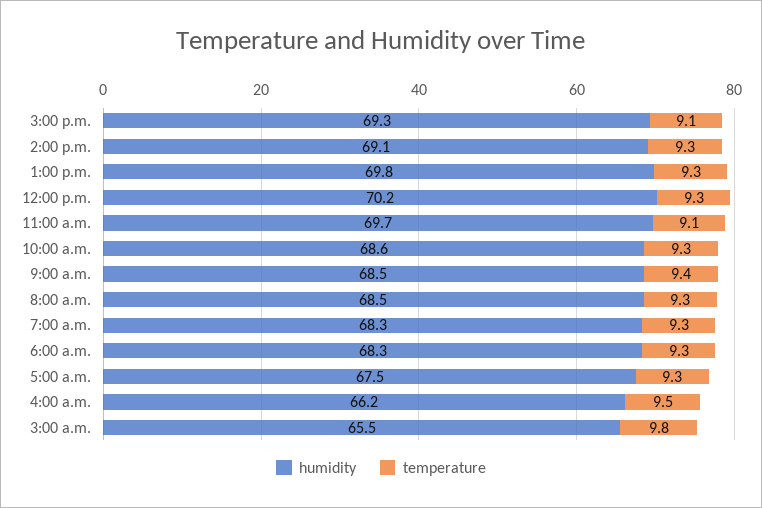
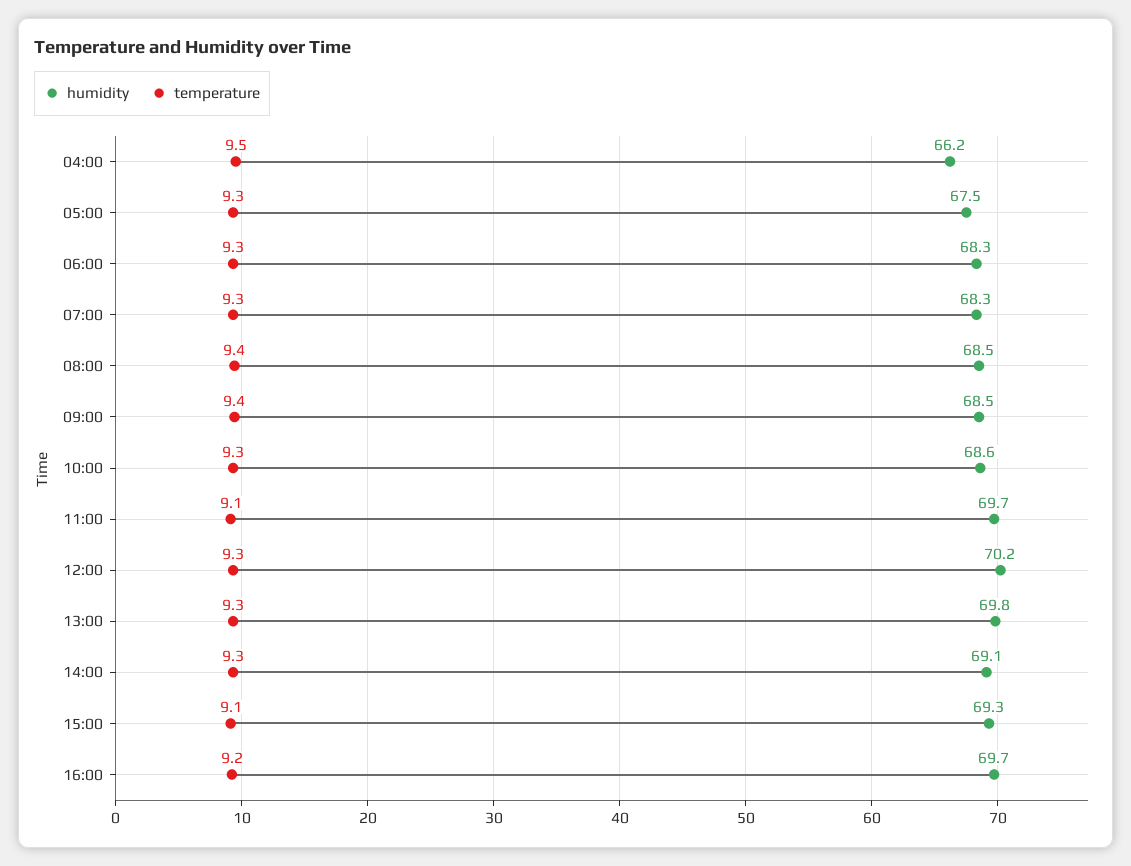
temperature, 8:00 a.m.: 9.3 -> 9.4
humidity, 3:00 a.m.: 65.5 -> none
temperature, 3:00 a.m.: 9.8 -> none
humidity, 16:00: none -> 69.7
temperature, 16:00: none -> 9.2

